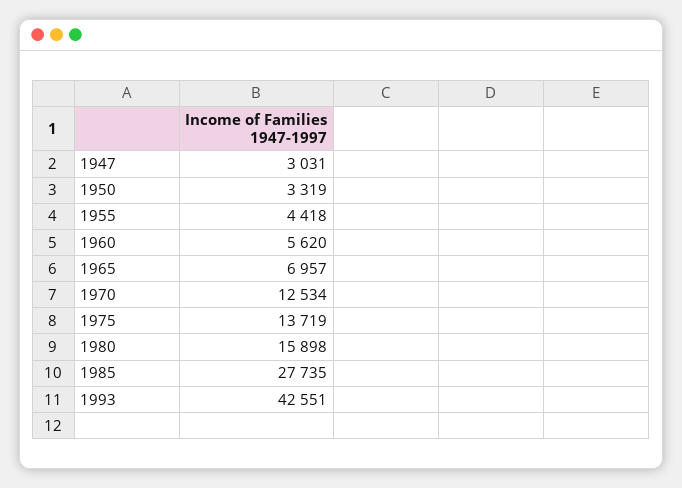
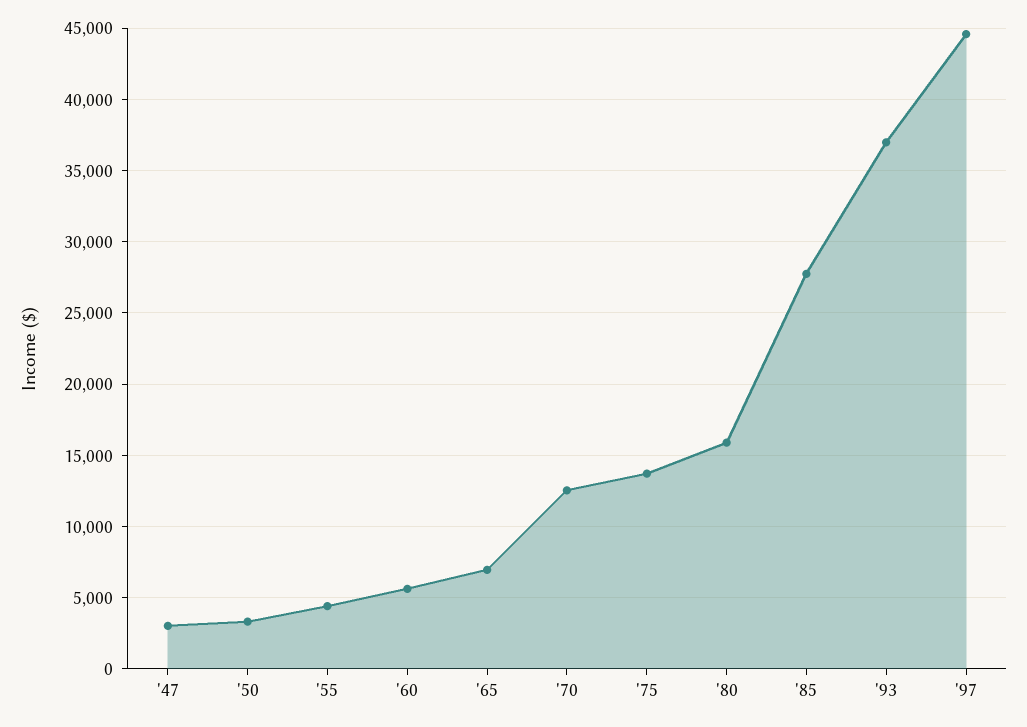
1993: 42551 -> 37000
'97: none -> 44500

